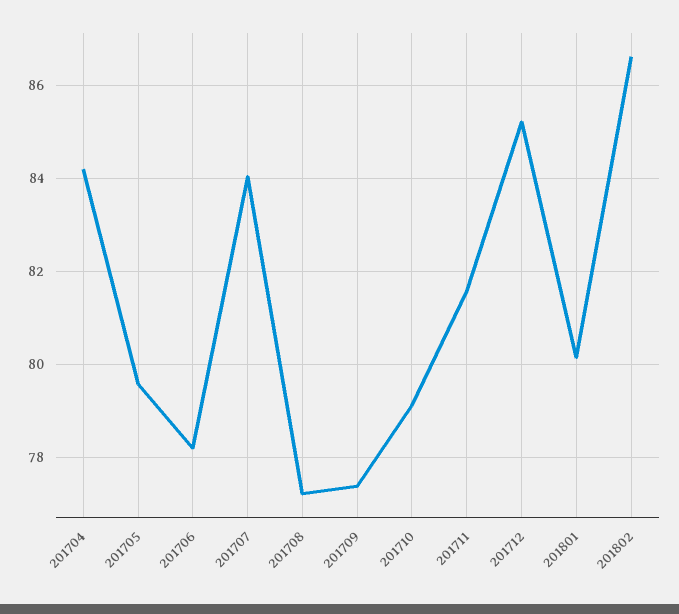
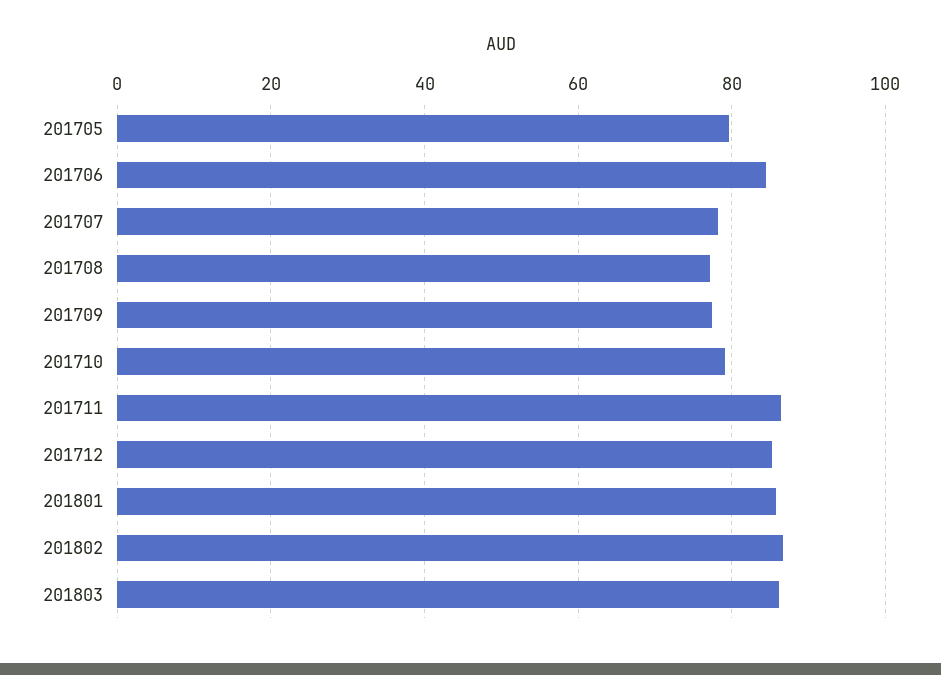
201704: 84.2 -> none
201706: 78.2 -> 84
201707: 84 -> 78
201711: 81.6 -> 86
201801: 80.2 -> 86
201803: none -> 86

